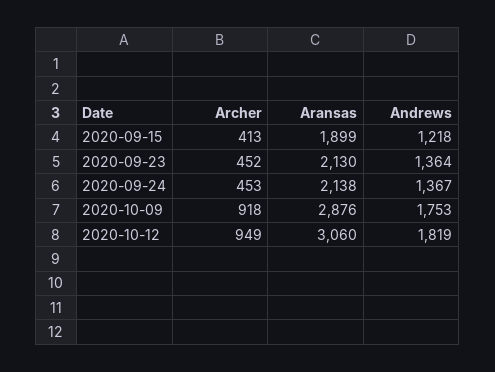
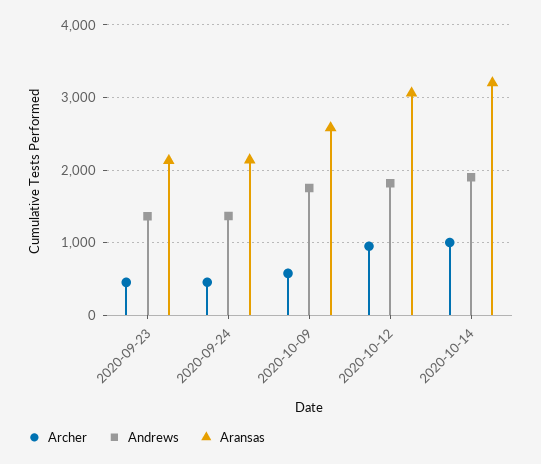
Archer, 2020-09-15: 413 -> none
Aransas, 2020-09-15: 1899 -> none
Andrews, 2020-09-15: 1218 -> none
Archer, 2020-10-09: 918 -> 600
Aransas, 2020-10-09: 2876 -> 2600
Archer, 2020-10-14: none -> 1000
Andrews, 2020-10-14: none -> 1900
Aransas, 2020-10-14: none -> 3200

